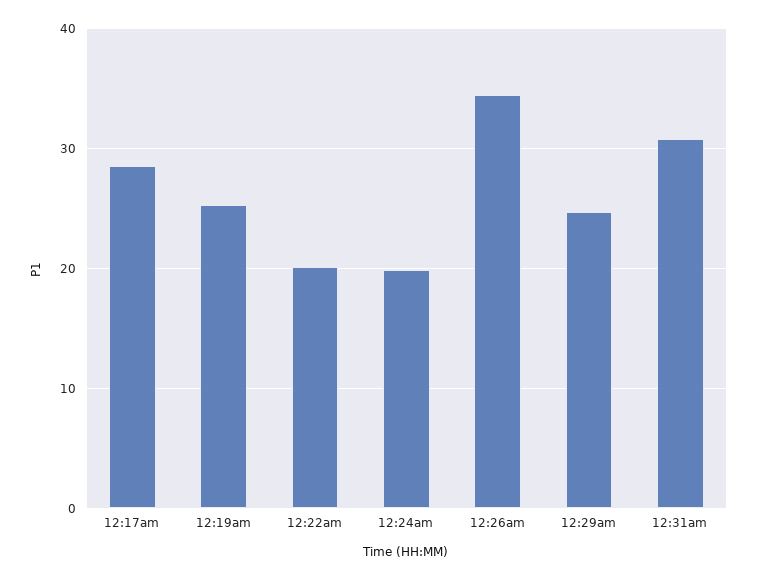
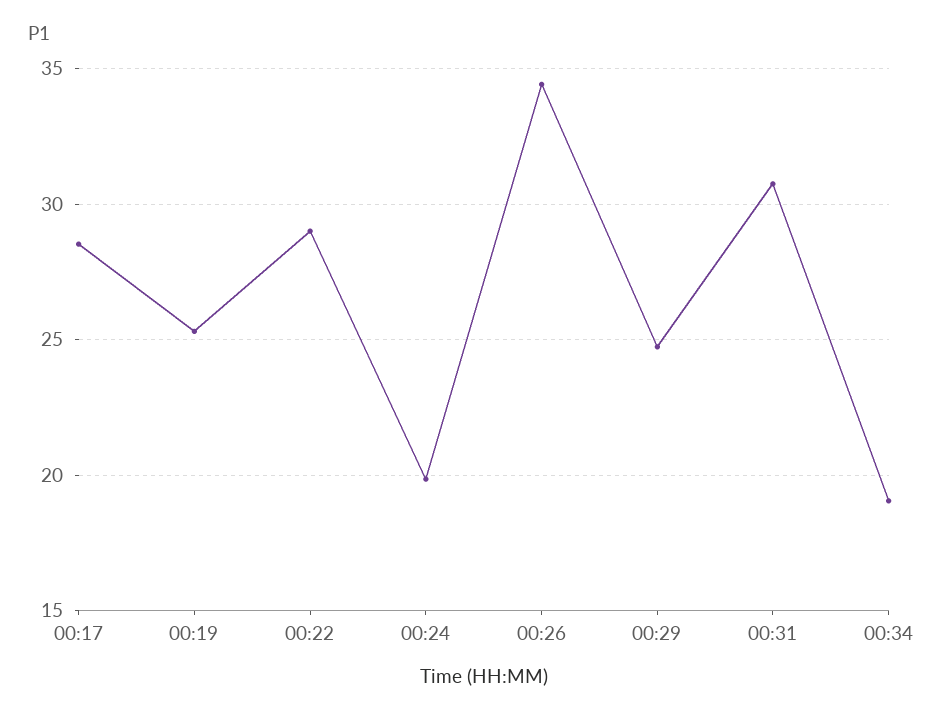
12:22am: 20 -> 29
00:34: none -> 19

